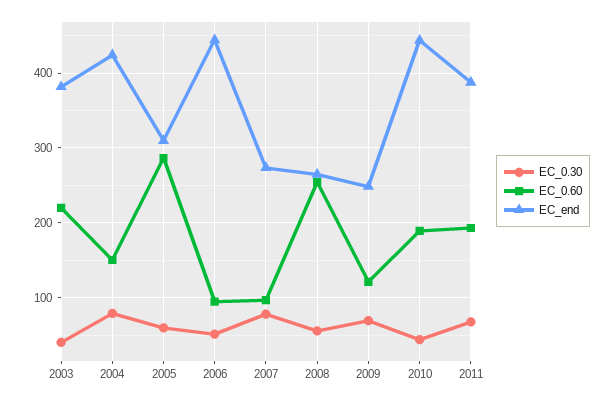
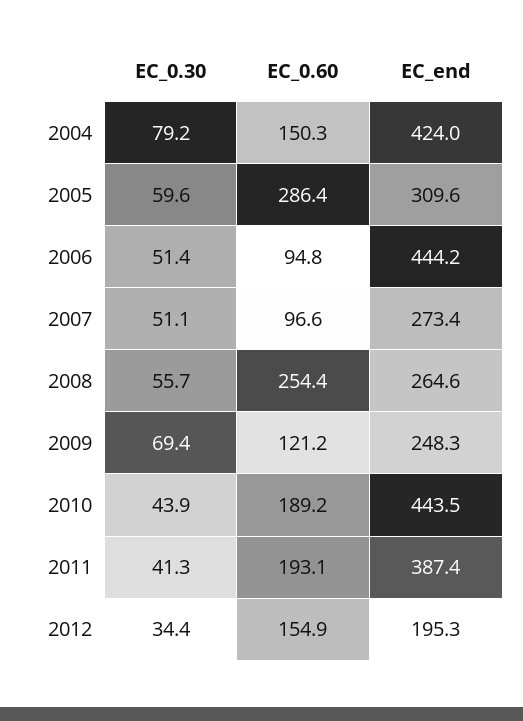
EC_0.30, 2003: 40 -> none
EC_0.60, 2003: 220 -> none
EC_end, 2003: 380 -> none
EC_0.30, 2007: 80 -> 51.1
EC_0.30, 2011: 70 -> 41.3
EC_0.30, 2012: none -> 34.4
EC_0.60, 2012: none -> 154.9
EC_end, 2012: none -> 195.3

